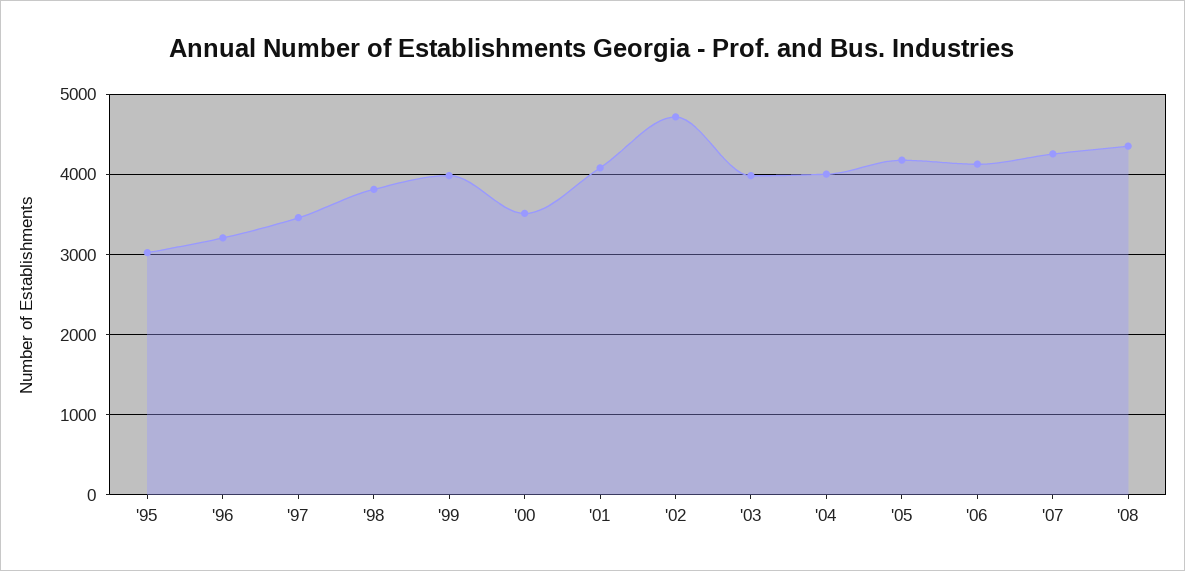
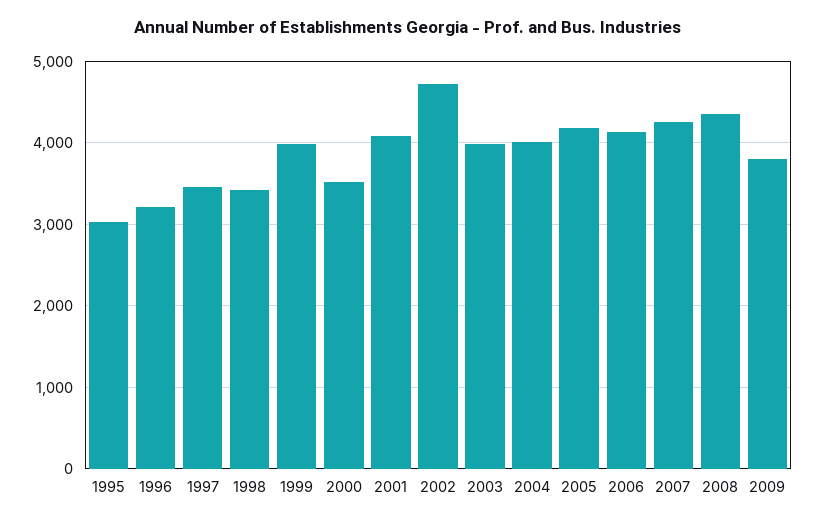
'98: 3800 -> 3400
2009: none -> 3800

